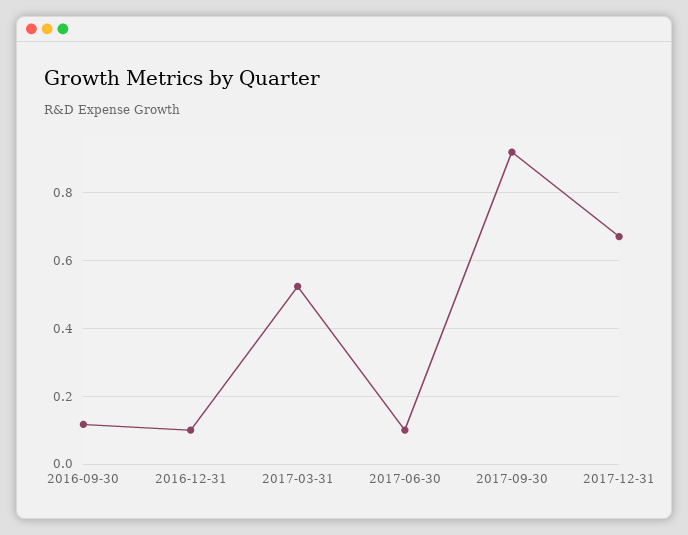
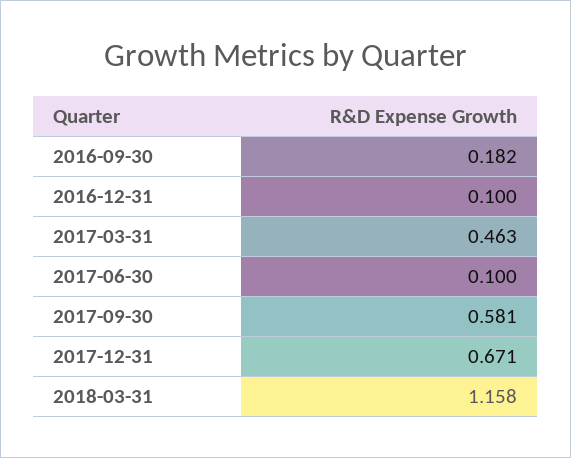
2016-09-30: 0.12 -> 0.182
2017-03-31: 0.52 -> 0.463
2017-09-30: 0.92 -> 0.581
2018-03-31: none -> 1.158

